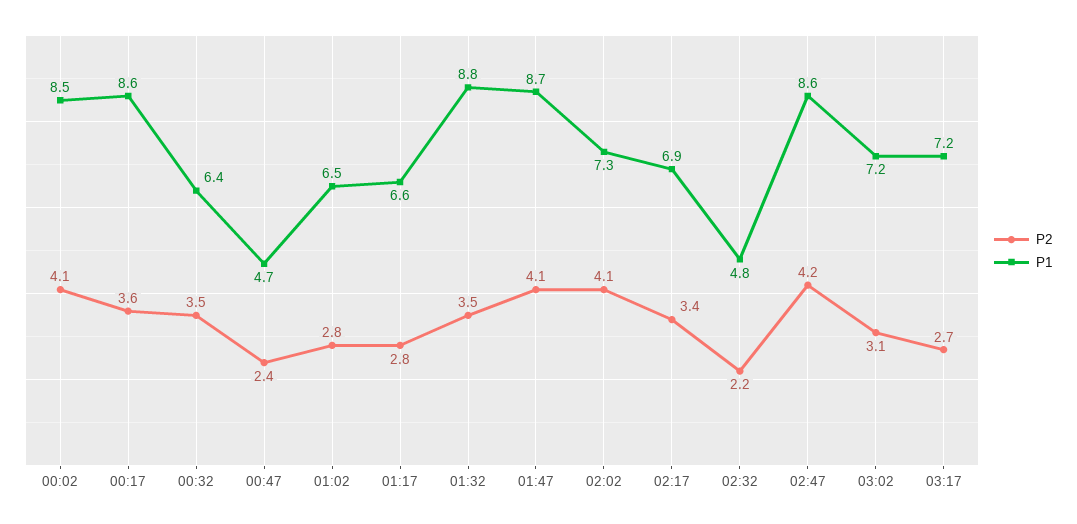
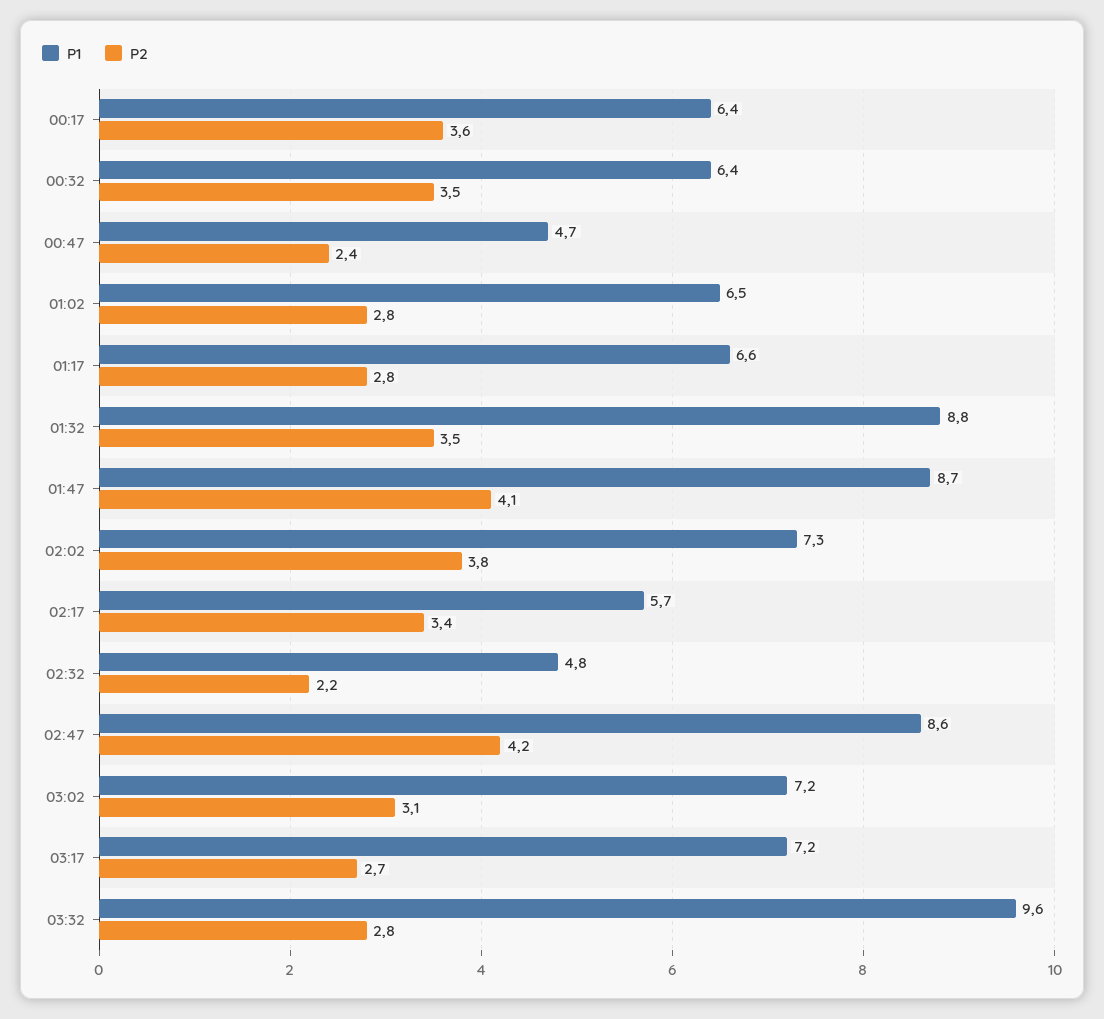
P2, 00:02: 4.1 -> none
P1, 00:02: 8.5 -> none
P1, 00:17: 8.6 -> 6.4
P2, 02:02: 4.1 -> 3.8
P1, 02:17: 6.9 -> 5.7
P1, 03:32: none -> 9.6
P2, 03:32: none -> 2.8

